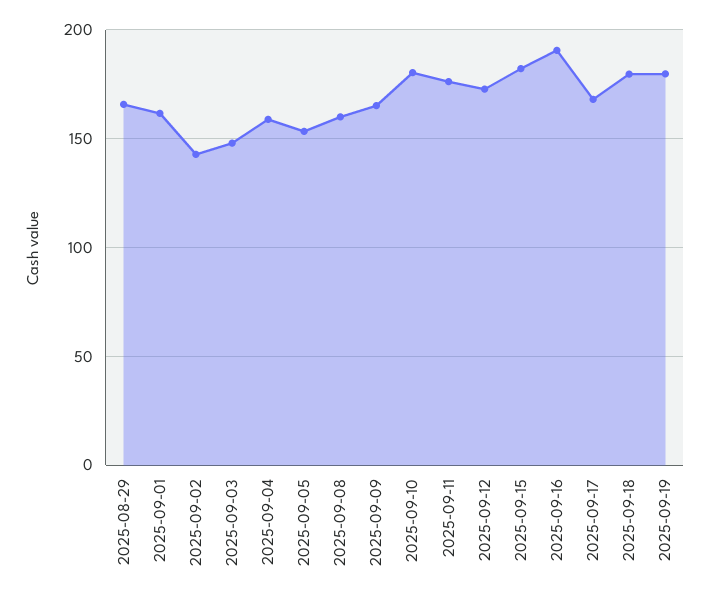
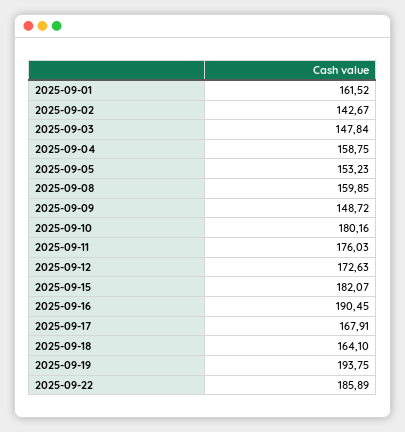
2025-08-29: 165 -> none
2025-09-09: 165 -> 148.72
2025-09-18: 180 -> 164.1
2025-09-19: 180 -> 193.75
2025-09-22: none -> 185.89

